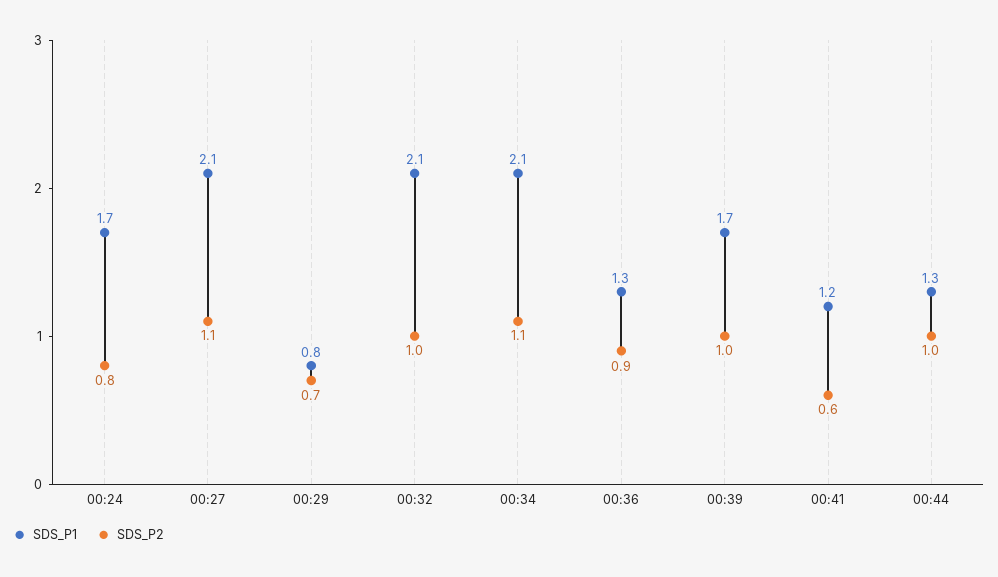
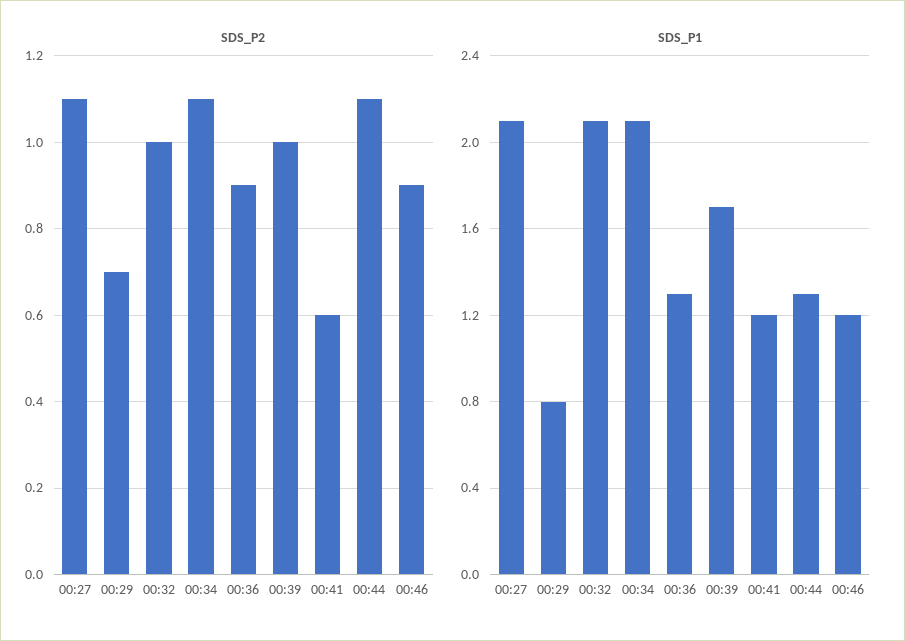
SDS_P1, 00:24: 1.7 -> none
SDS_P2, 00:24: 0.8 -> none
SDS_P2, 00:44: 1 -> 1.1
SDS_P2, 00:46: none -> 0.9
SDS_P1, 00:46: none -> 1.2

